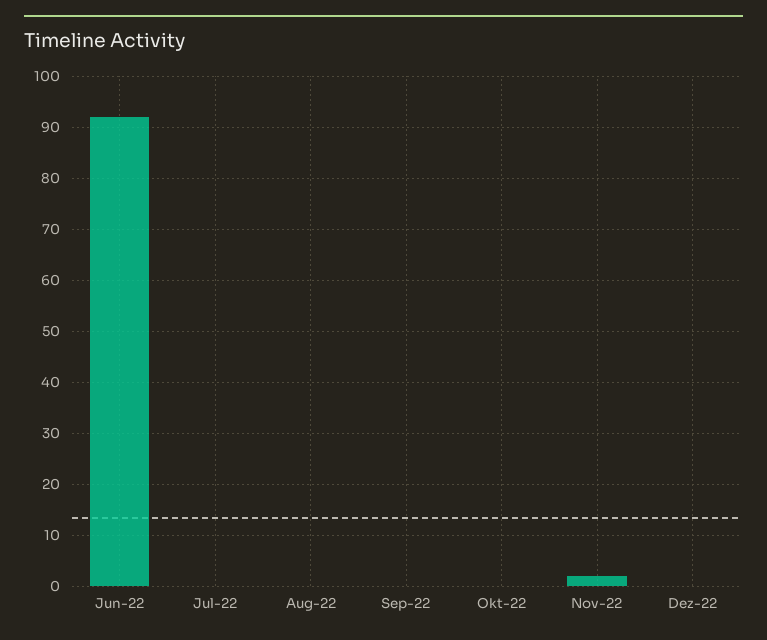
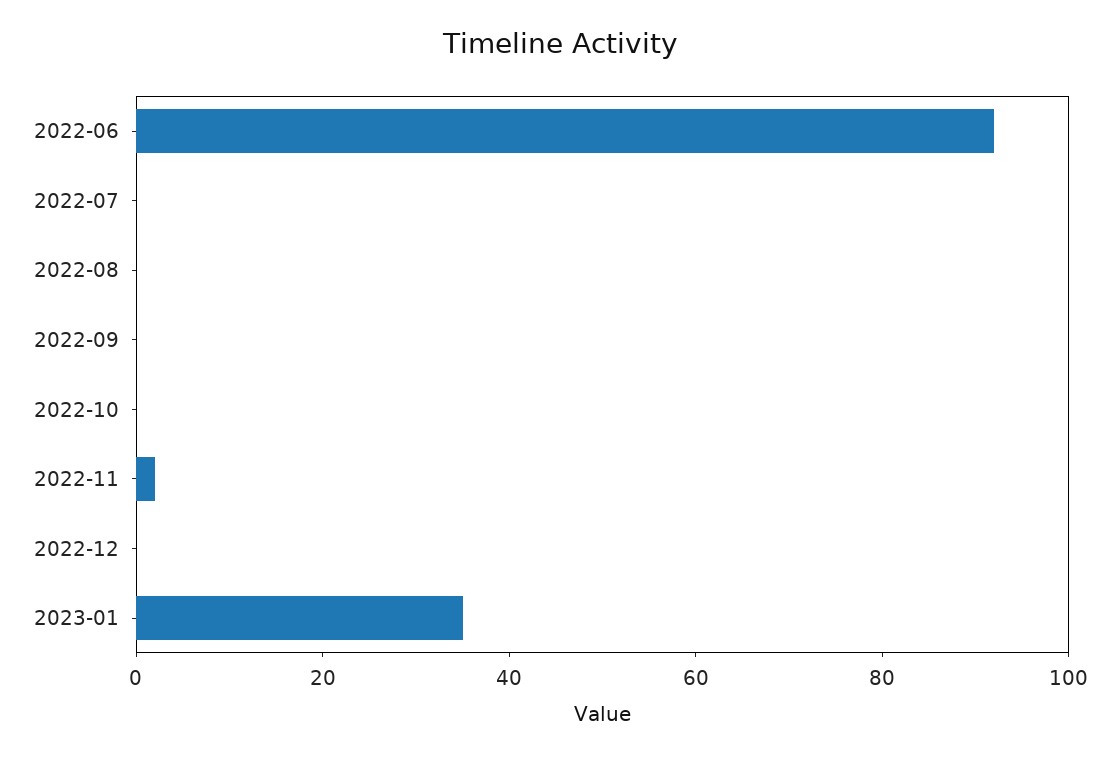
2023-01: none -> 35

